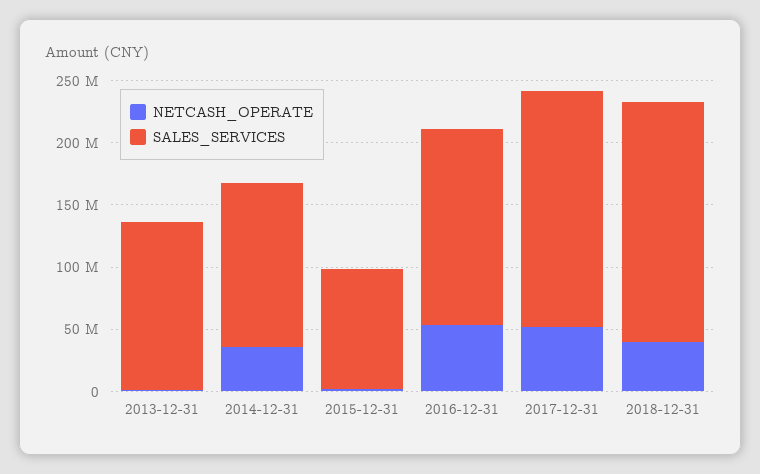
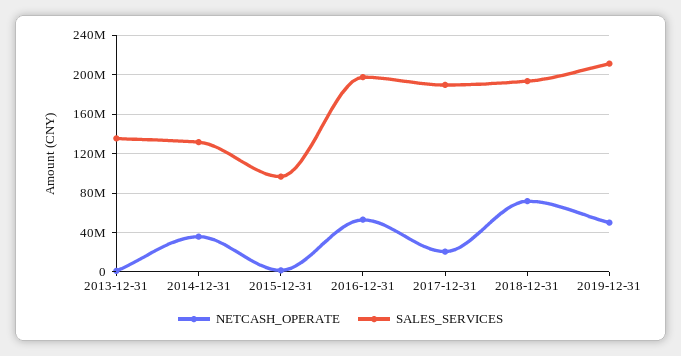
SALES_SERVICES, 2016-12-31: 160000000 -> 200000000
NETCASH_OPERATE, 2017-12-31: 50000000 -> 20000000
NETCASH_OPERATE, 2018-12-31: 40000000 -> 70000000
NETCASH_OPERATE, 2019-12-31: none -> 50000000
SALES_SERVICES, 2019-12-31: none -> 210000000

